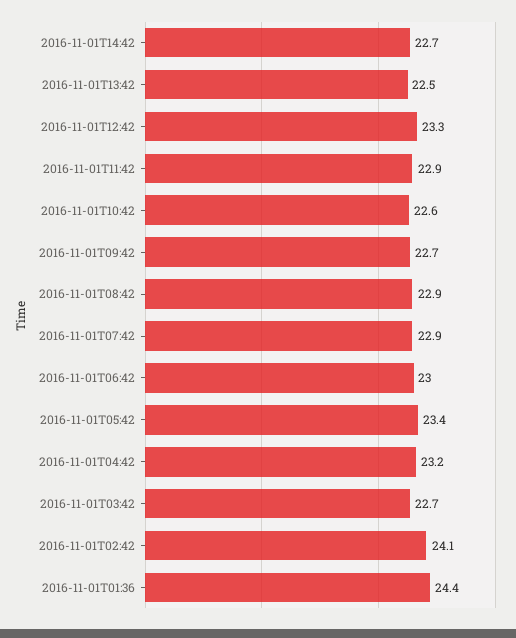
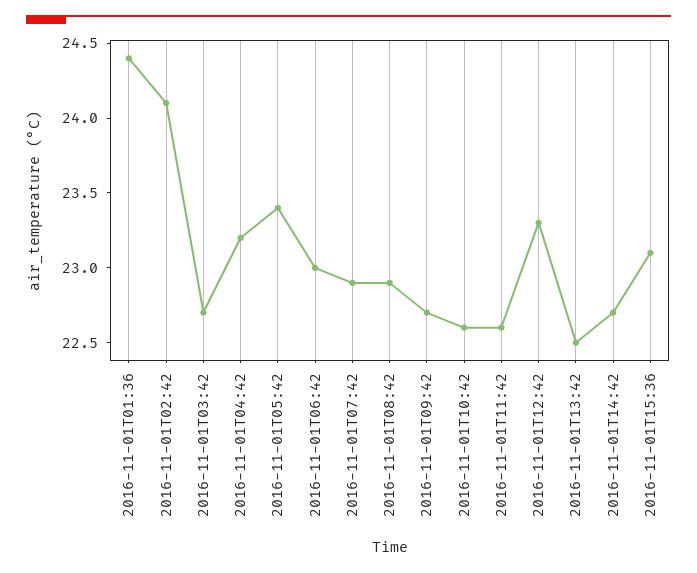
2016-11-01T11:42: 22.9 -> 22.6
2016-11-01T15:36: none -> 23.1

